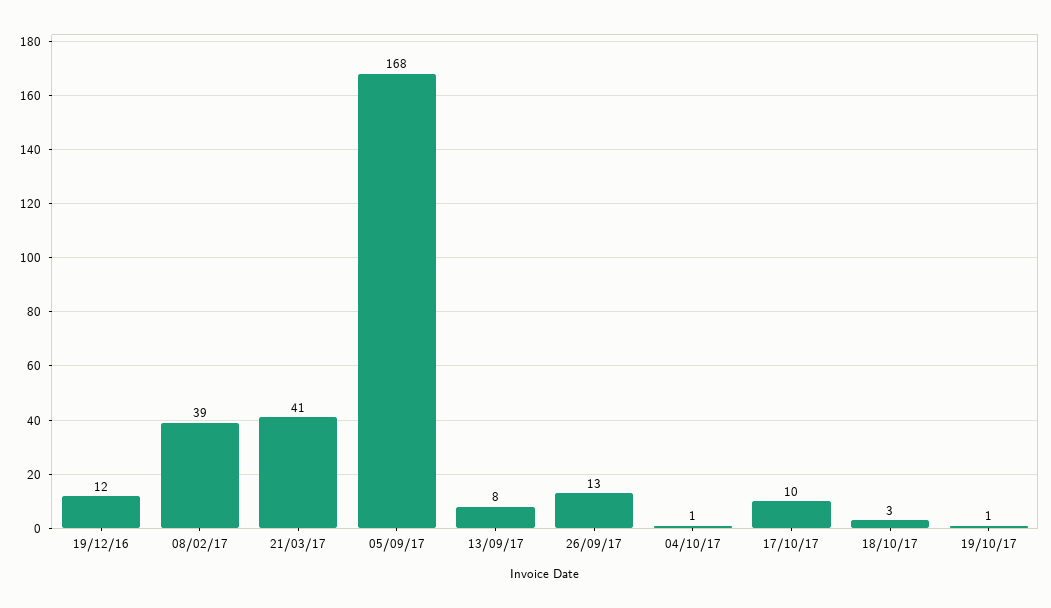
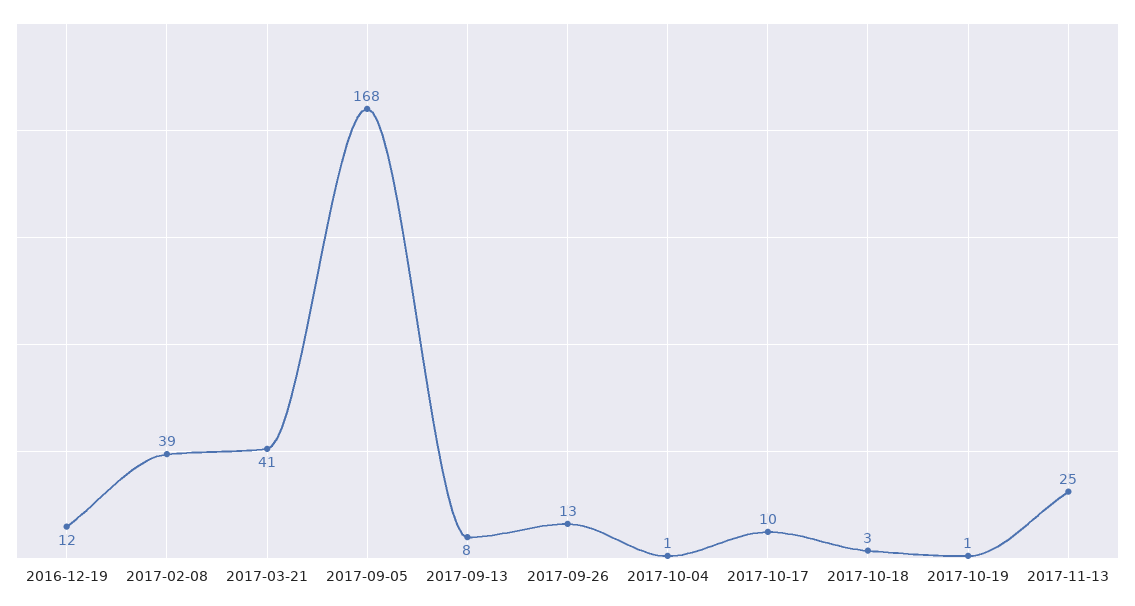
2017-11-13: none -> 25

